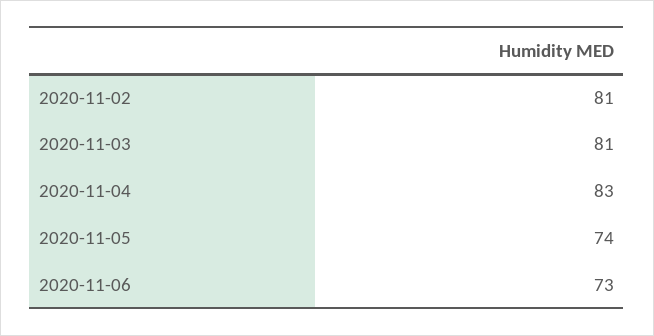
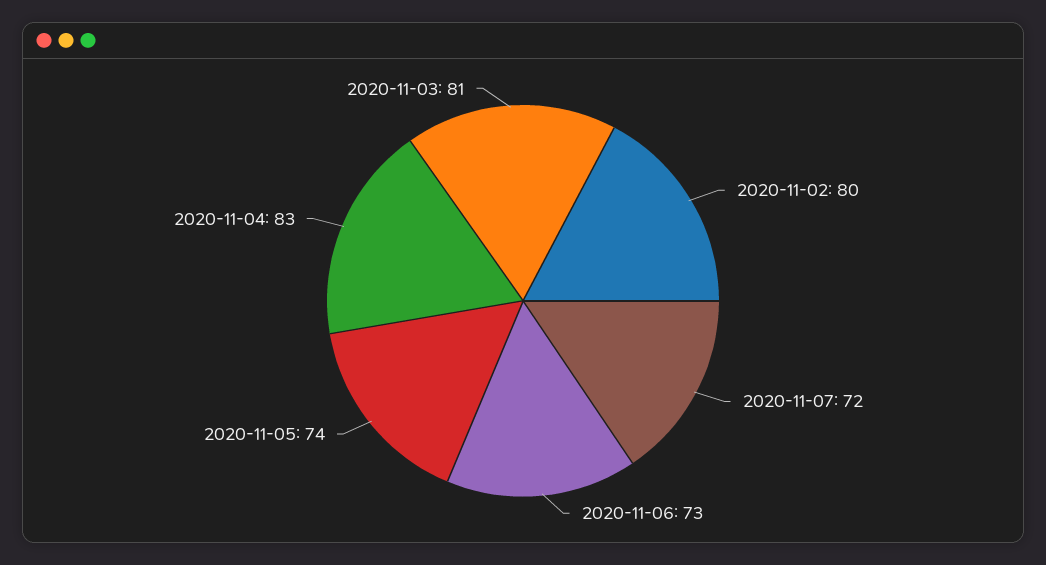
2020-11-02: 81 -> 80
2020-11-07: none -> 72

